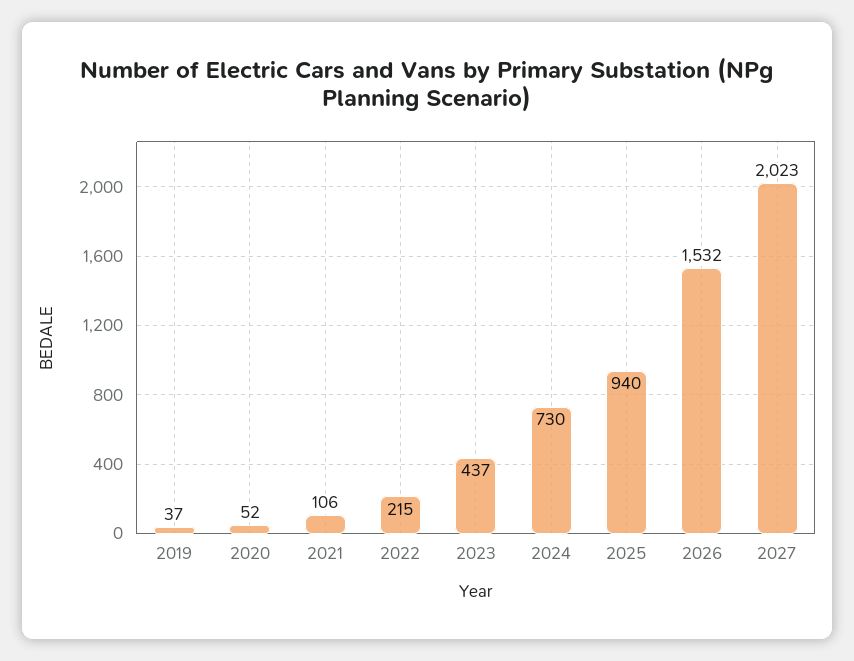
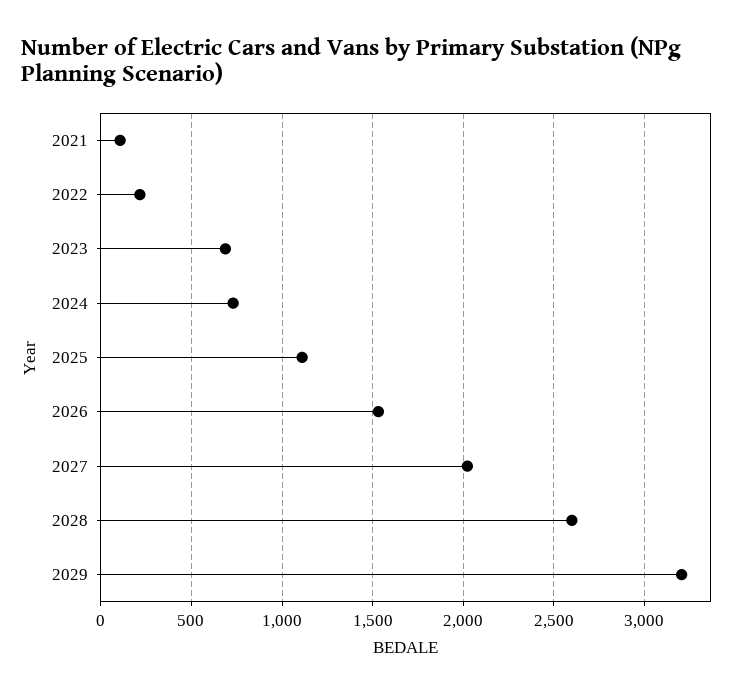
2019: 37 -> none
2020: 52 -> none
2023: 437 -> 700
2025: 940 -> 1100
2028: none -> 2600
2029: none -> 3200

